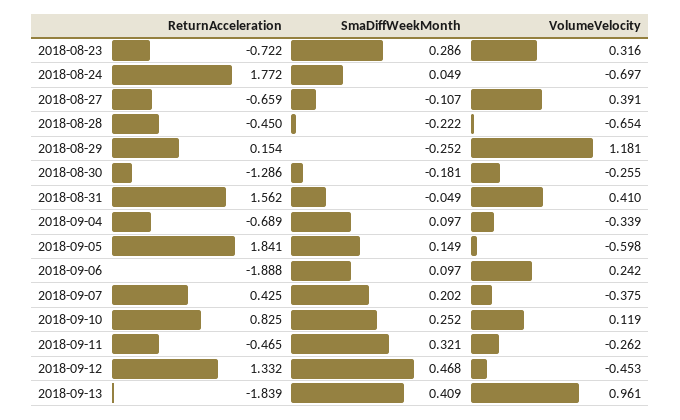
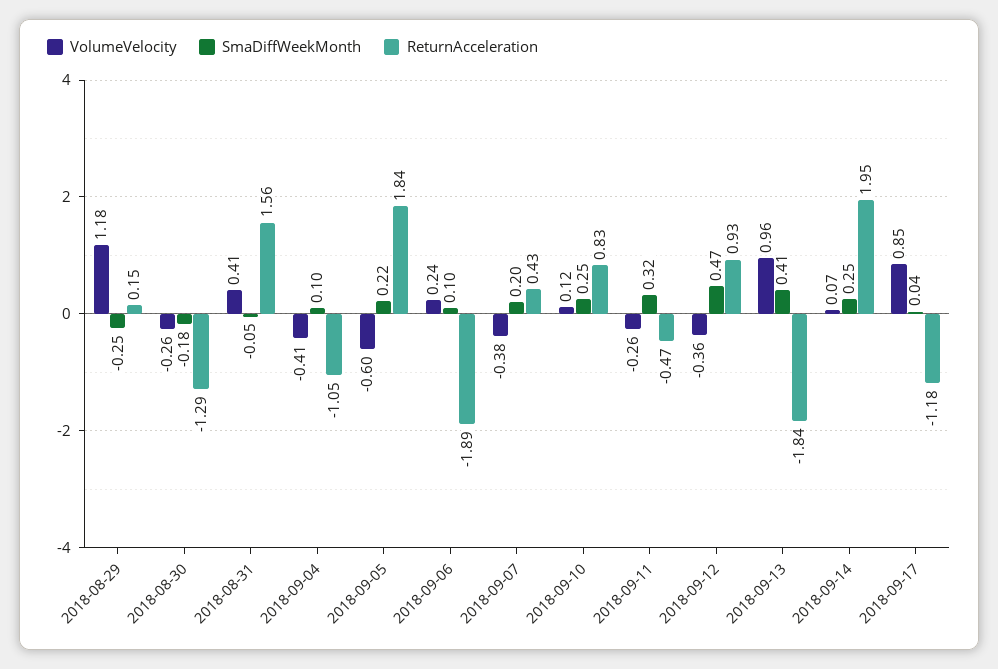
ReturnAcceleration, 2018-08-23: -0.722 -> none
SmaDiffWeekMonth, 2018-08-23: 0.286 -> none
VolumeVelocity, 2018-08-23: 0.316 -> none
ReturnAcceleration, 2018-08-24: 1.772 -> none
SmaDiffWeekMonth, 2018-08-24: 0.049 -> none
VolumeVelocity, 2018-08-24: -0.697 -> none
ReturnAcceleration, 2018-08-27: -0.659 -> none
SmaDiffWeekMonth, 2018-08-27: -0.107 -> none
VolumeVelocity, 2018-08-27: 0.391 -> none
ReturnAcceleration, 2018-08-28: -0.45 -> none
SmaDiffWeekMonth, 2018-08-28: -0.222 -> none
VolumeVelocity, 2018-08-28: -0.654 -> none
ReturnAcceleration, 2018-09-04: -0.689 -> -1.05
VolumeVelocity, 2018-09-04: -0.339 -> -0.41
SmaDiffWeekMonth, 2018-09-05: 0.149 -> 0.22
ReturnAcceleration, 2018-09-12: 1.332 -> 0.93
VolumeVelocity, 2018-09-12: -0.453 -> -0.36
VolumeVelocity, 2018-09-14: none -> 0.07
SmaDiffWeekMonth, 2018-09-14: none -> 0.25
ReturnAcceleration, 2018-09-14: none -> 1.95
VolumeVelocity, 2018-09-17: none -> 0.85
SmaDiffWeekMonth, 2018-09-17: none -> 0.04
ReturnAcceleration, 2018-09-17: none -> -1.18

